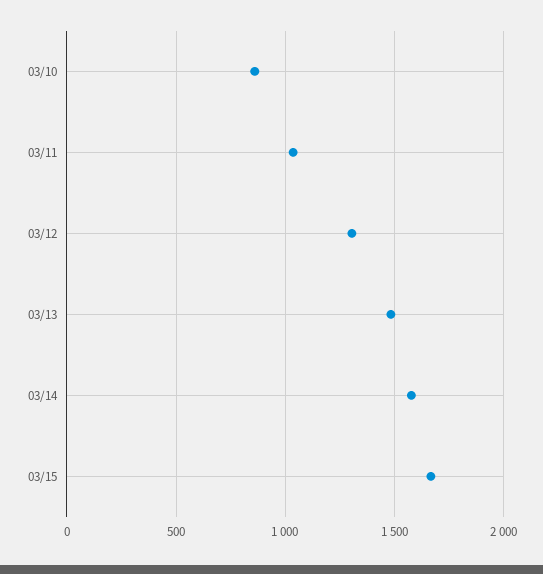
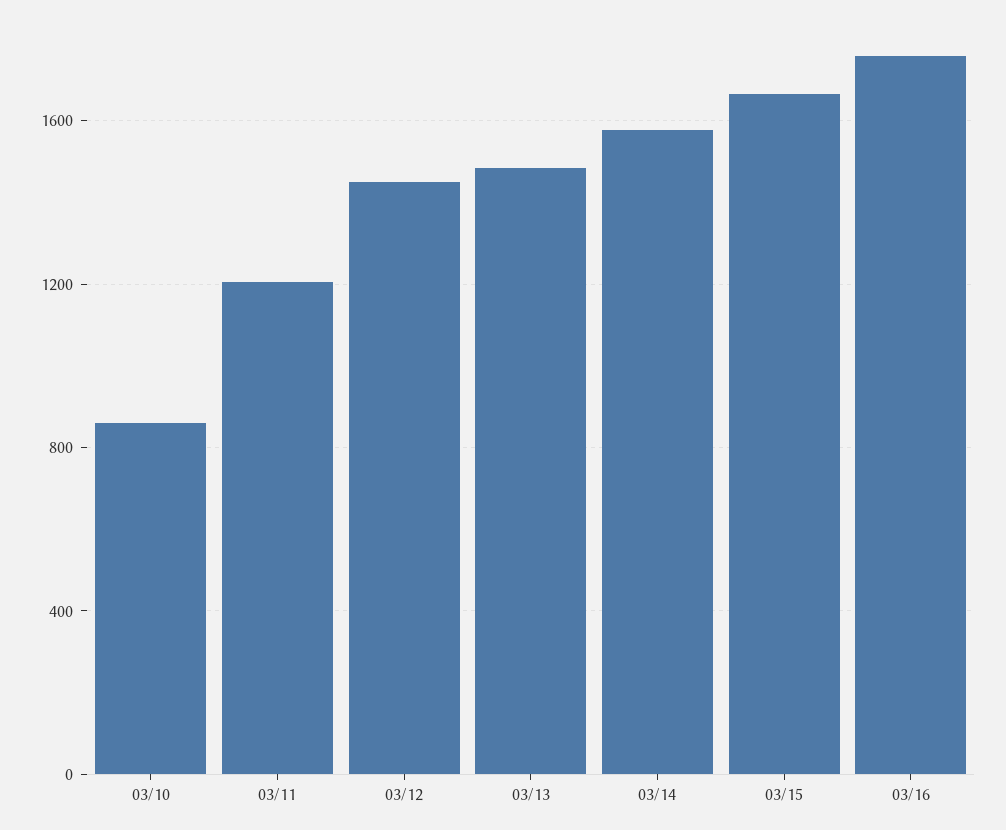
03/11: 1050 -> 1200
03/12: 1300 -> 1450
03/16: none -> 1750

